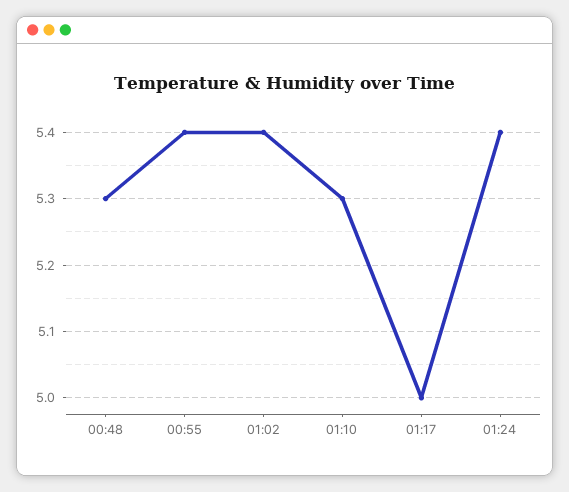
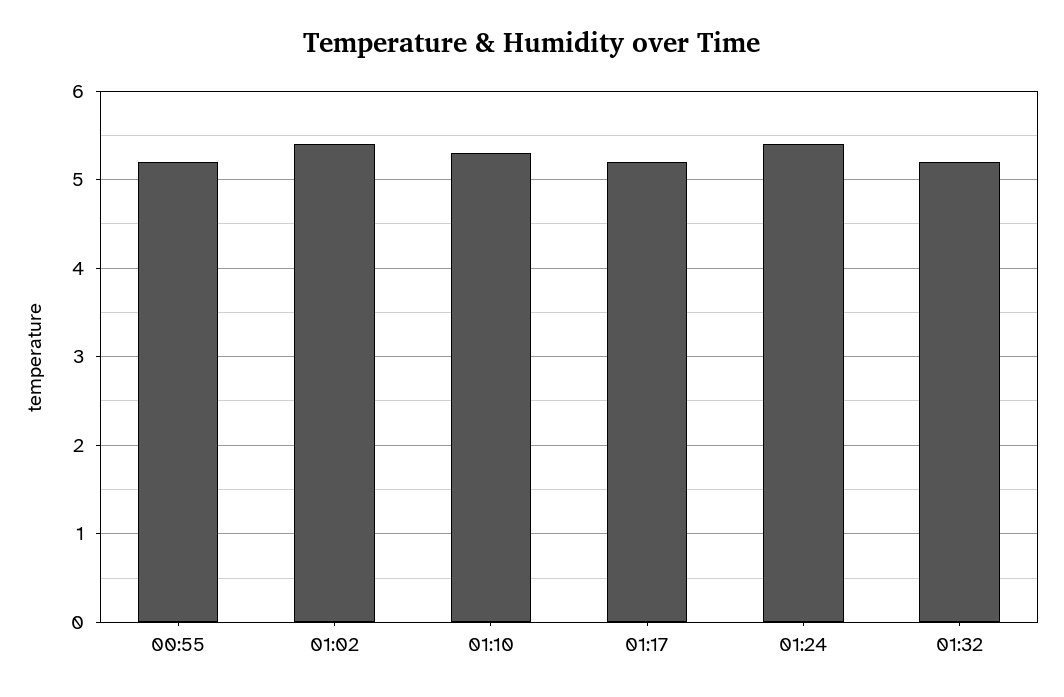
00:48: 5.3 -> none
00:55: 5.4 -> 5.2
01:17: 5 -> 5.2
01:32: none -> 5.2

